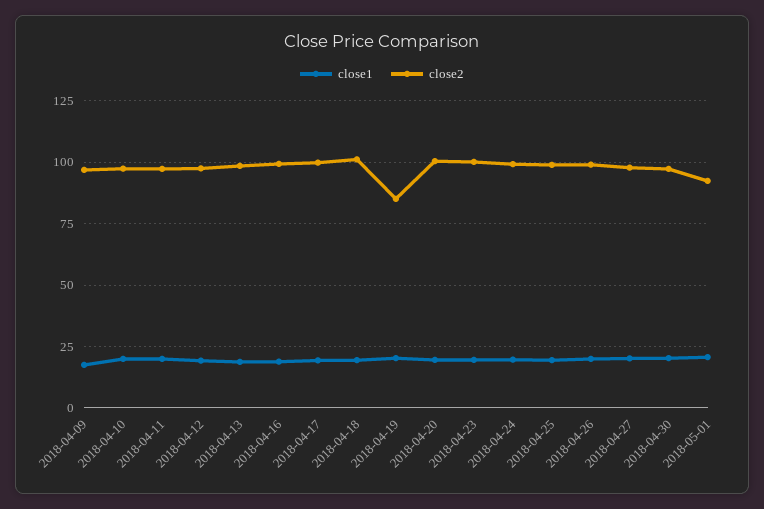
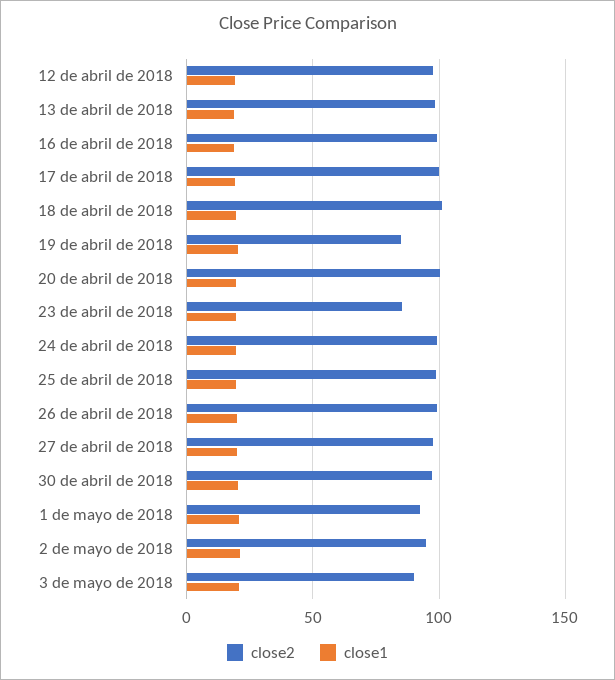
close1, 2018-04-09: 17.5 -> none
close2, 2018-04-09: 97.5 -> none
close1, 2018-04-10: 20 -> none
close2, 2018-04-10: 97.5 -> none
close1, 2018-04-11: 20 -> none
close2, 2018-04-11: 97.5 -> none
close2, 2018-04-23: 100 -> 85
close2, 2 de mayo de 2018: none -> 95
close1, 2 de mayo de 2018: none -> 20
close2, 3 de mayo de 2018: none -> 90
close1, 3 de mayo de 2018: none -> 20

